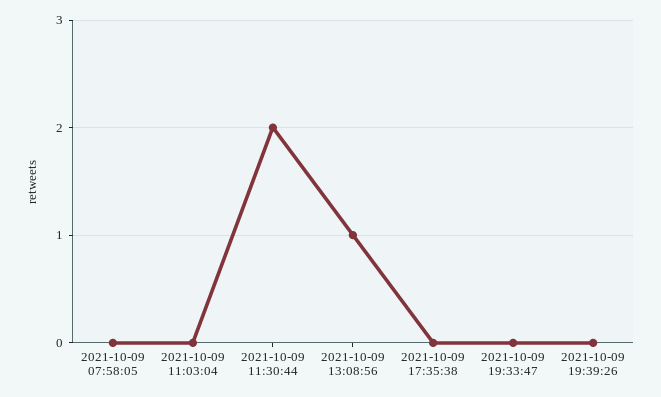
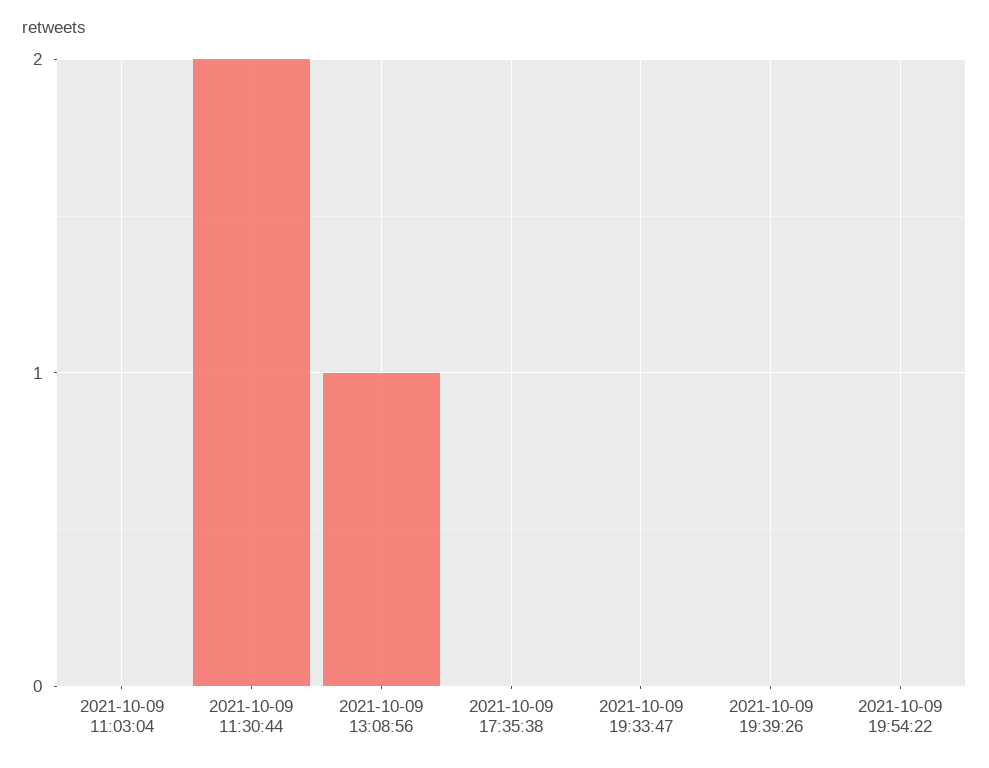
2021-10-09 07:58:05: 0 -> none
2021-10-09 19:54:22: none -> 0

